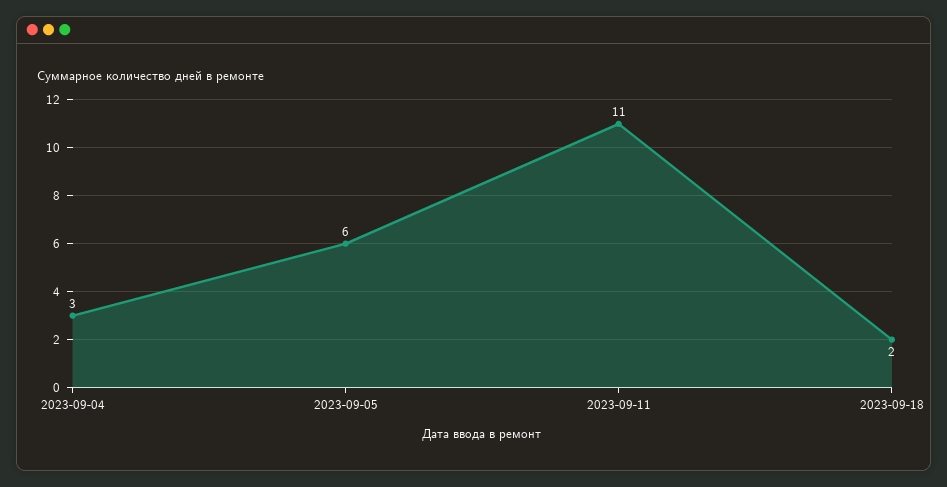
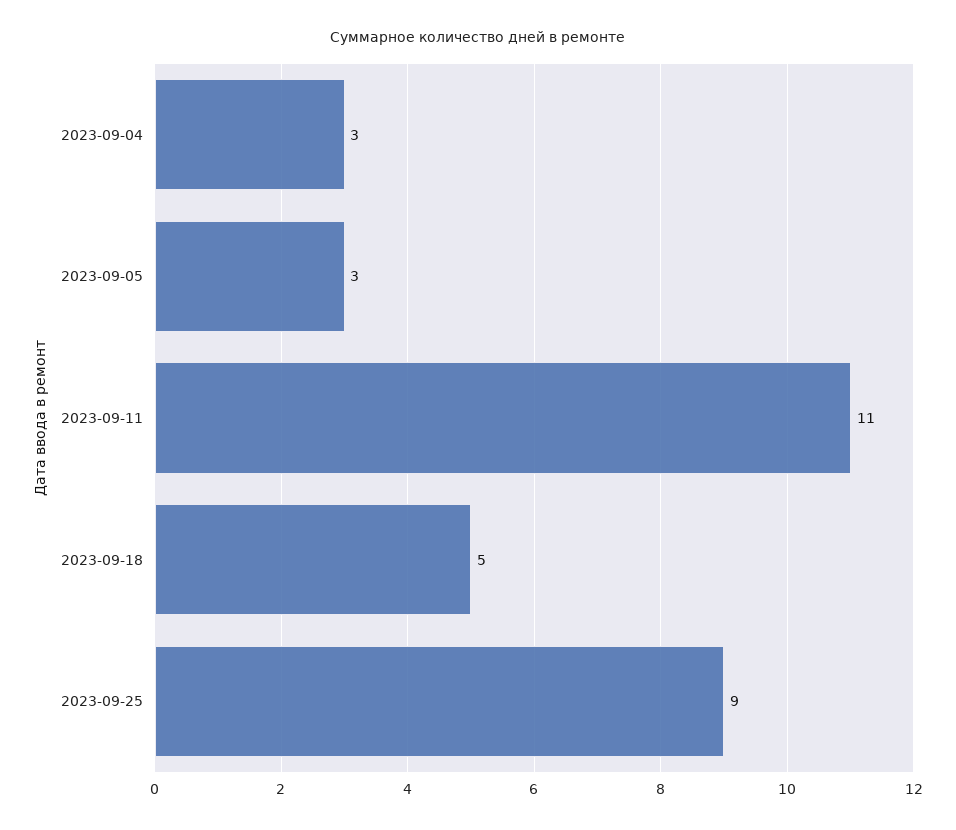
2023-09-05: 6 -> 3
2023-09-18: 2 -> 5
2023-09-25: none -> 9

